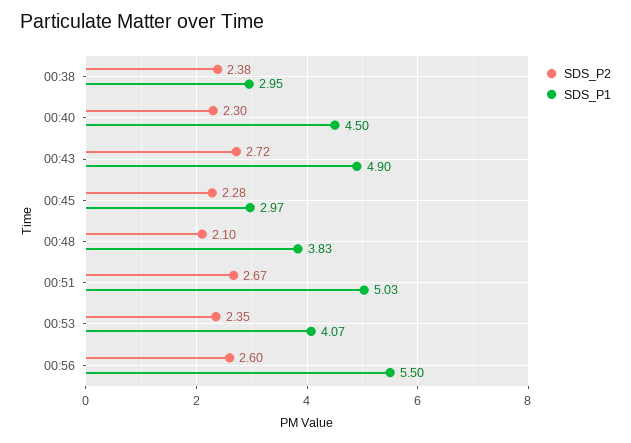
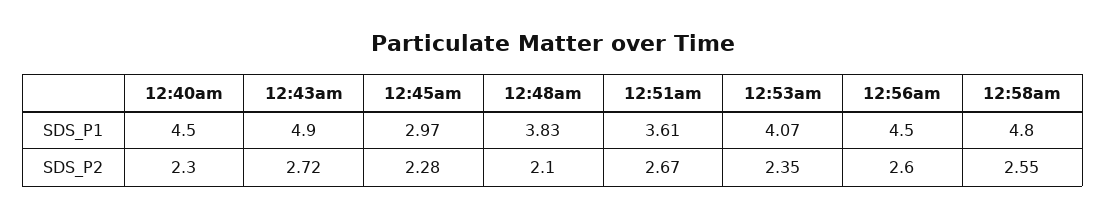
SDS_P2, 00:38: 2.38 -> none
SDS_P1, 00:38: 2.95 -> none
SDS_P1, 00:51: 5.03 -> 3.61
SDS_P1, 00:56: 5.5 -> 4.5
SDS_P1, 12:58am: none -> 4.8
SDS_P2, 12:58am: none -> 2.55

